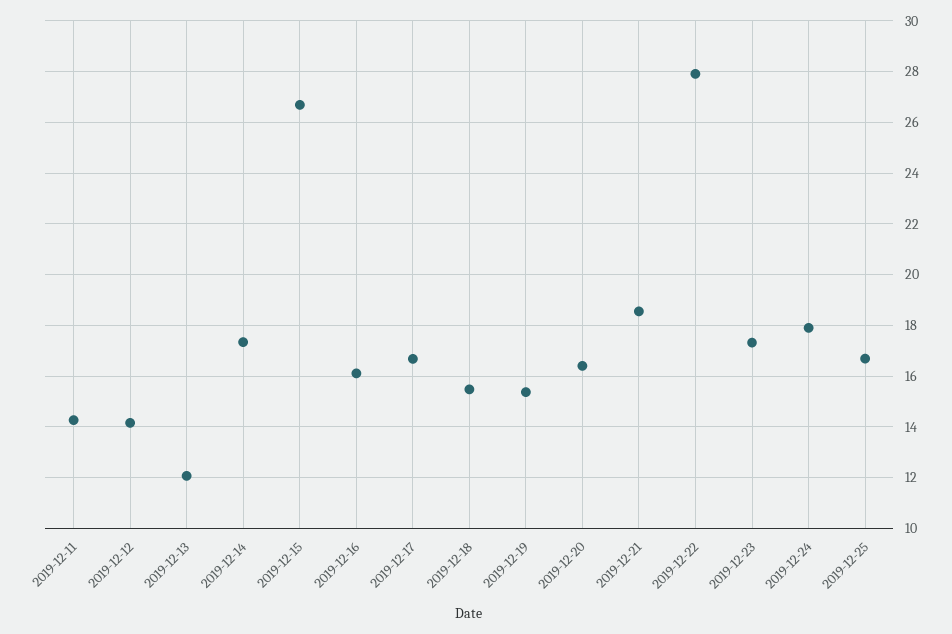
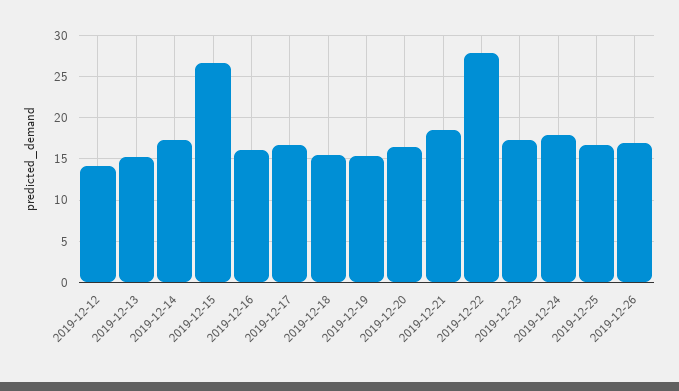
2019-12-11: 14.25 -> none
2019-12-13: 12 -> 15
2019-12-26: none -> 17

